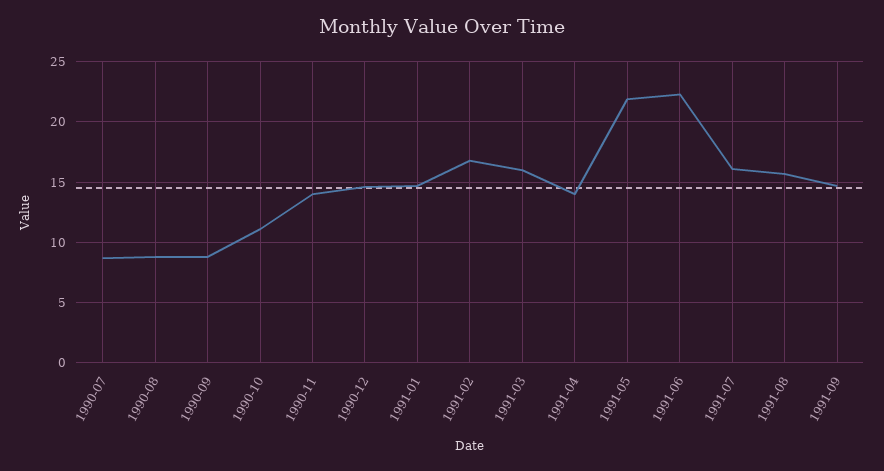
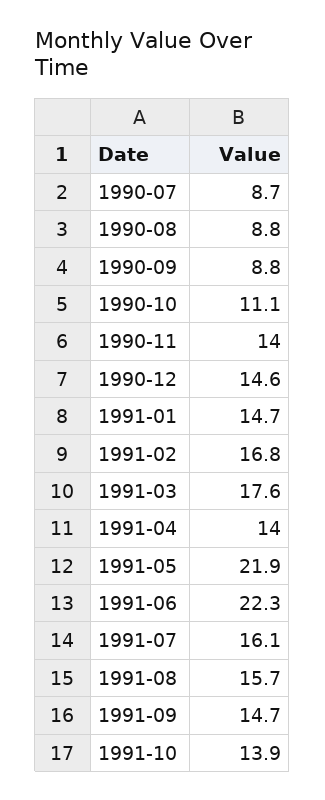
1991-03: 16 -> 17.6
1991-10: none -> 13.9

